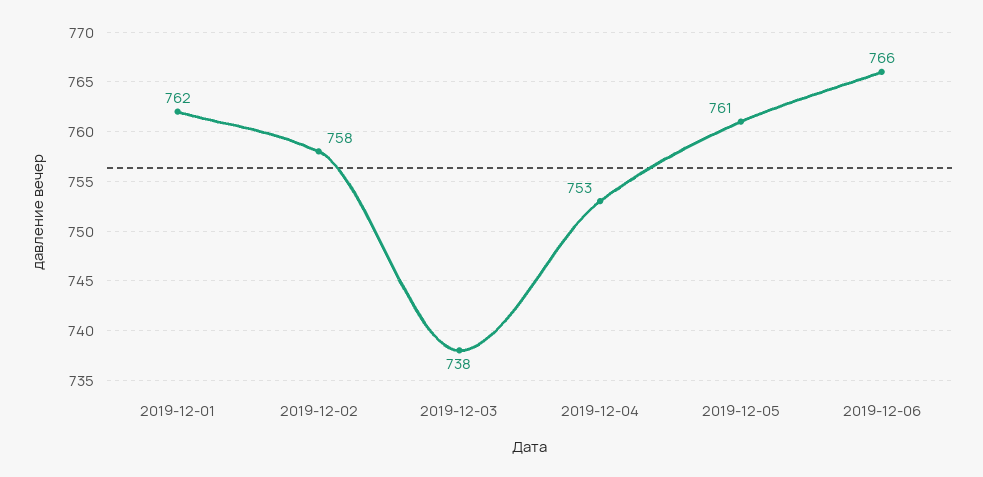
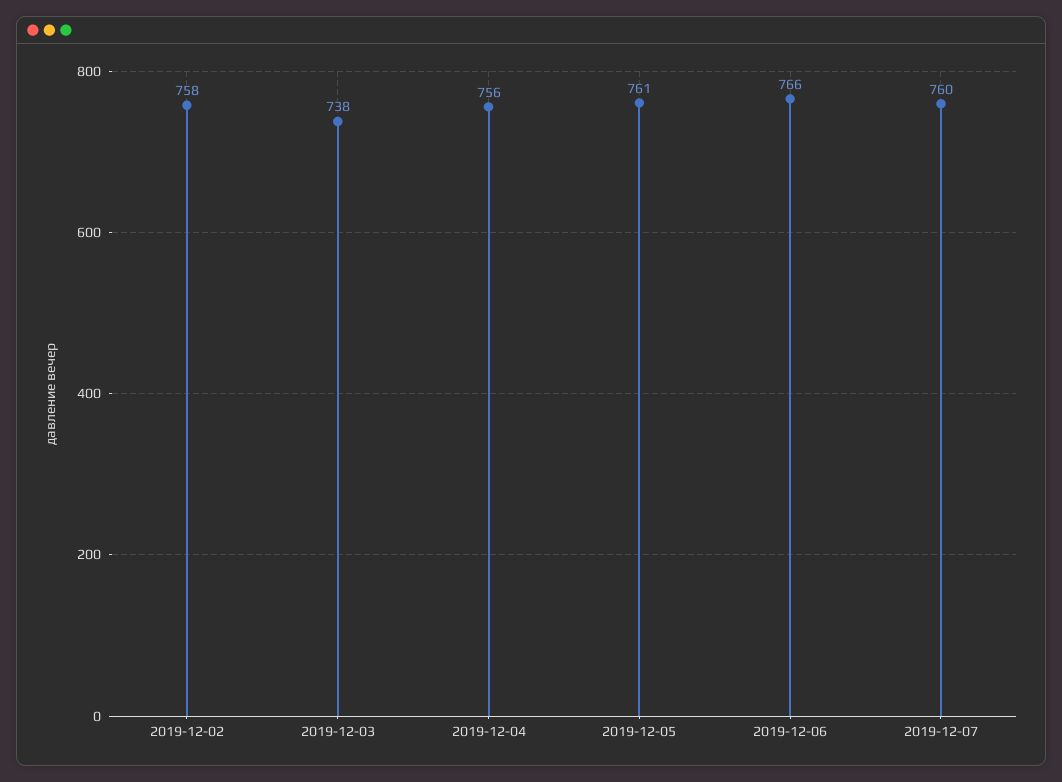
2019-12-01: 762 -> none
2019-12-04: 753 -> 756
2019-12-07: none -> 760

